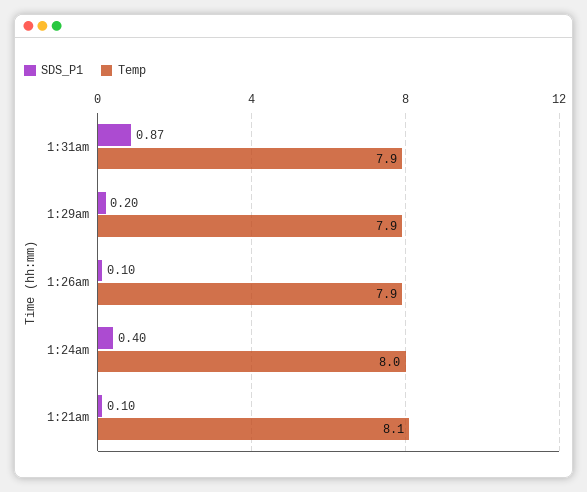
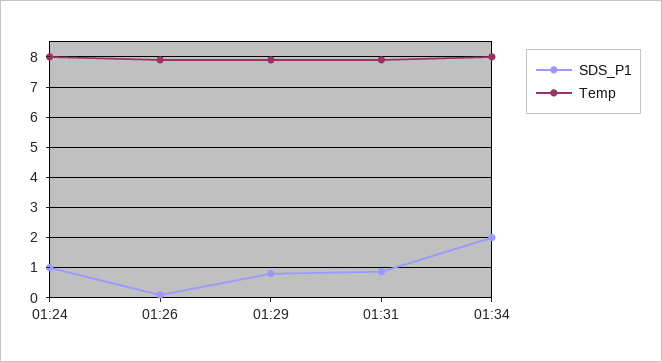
SDS_P1, 1:29am: 0.2 -> 0.8
SDS_P1, 1:24am: 0.4 -> 1
SDS_P1, 1:21am: 0.1 -> none
Temp, 1:21am: 8.1 -> none
SDS_P1, 01:34: none -> 2
Temp, 01:34: none -> 8

